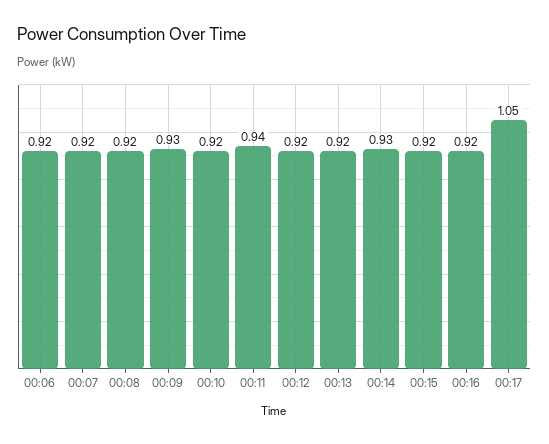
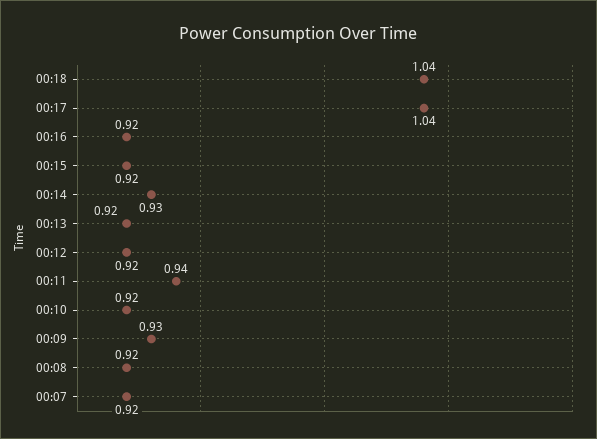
00:06: 0.92 -> none
00:17: 1.05 -> 1.04
00:18: none -> 1.04

